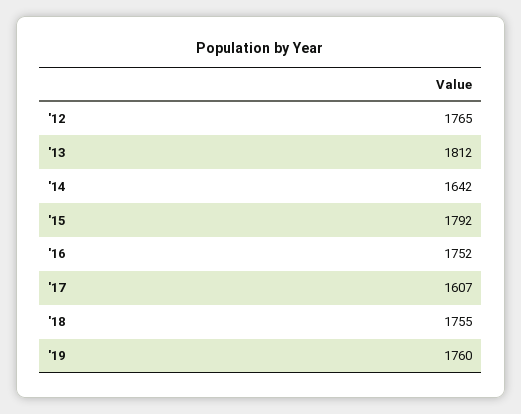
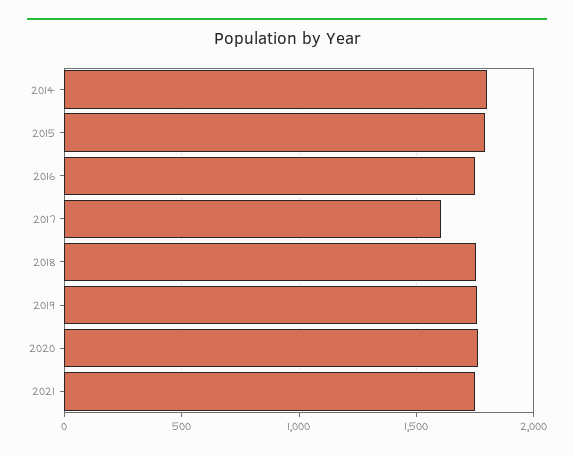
'12: 1765 -> none
'13: 1812 -> none
'14: 1642 -> 1800
2020: none -> 1750
2021: none -> 1750

